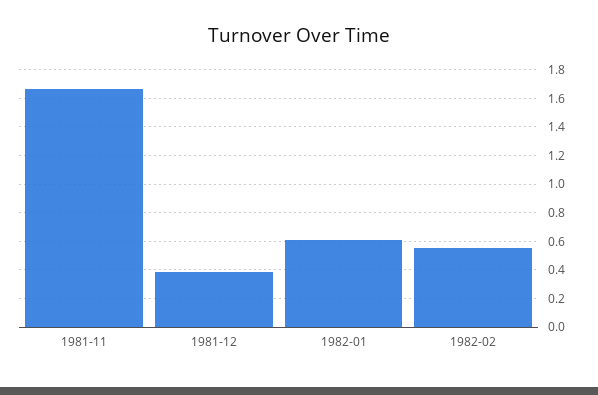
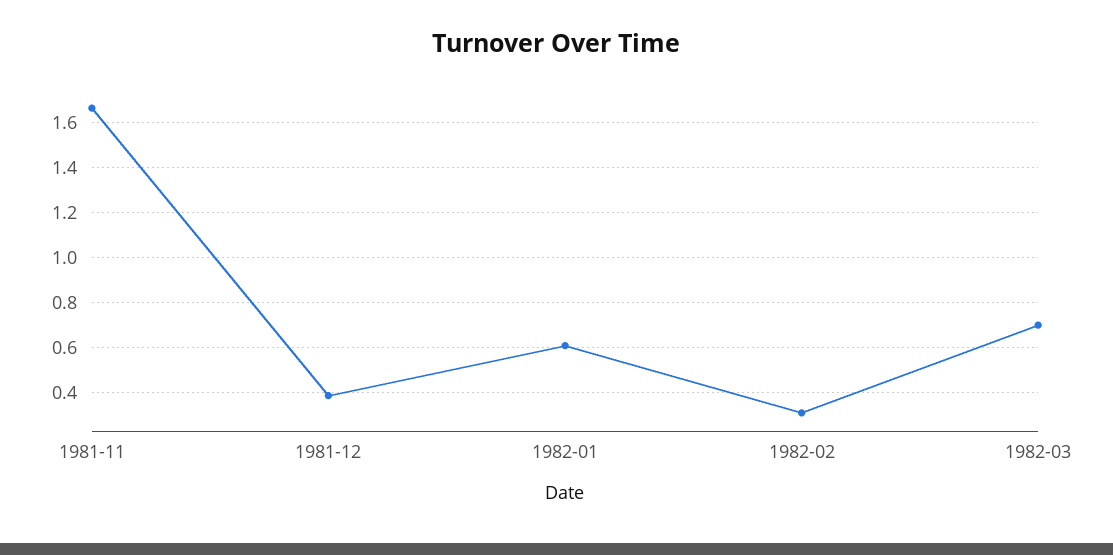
1982-02: 0.55 -> 0.3
1982-03: none -> 0.7

